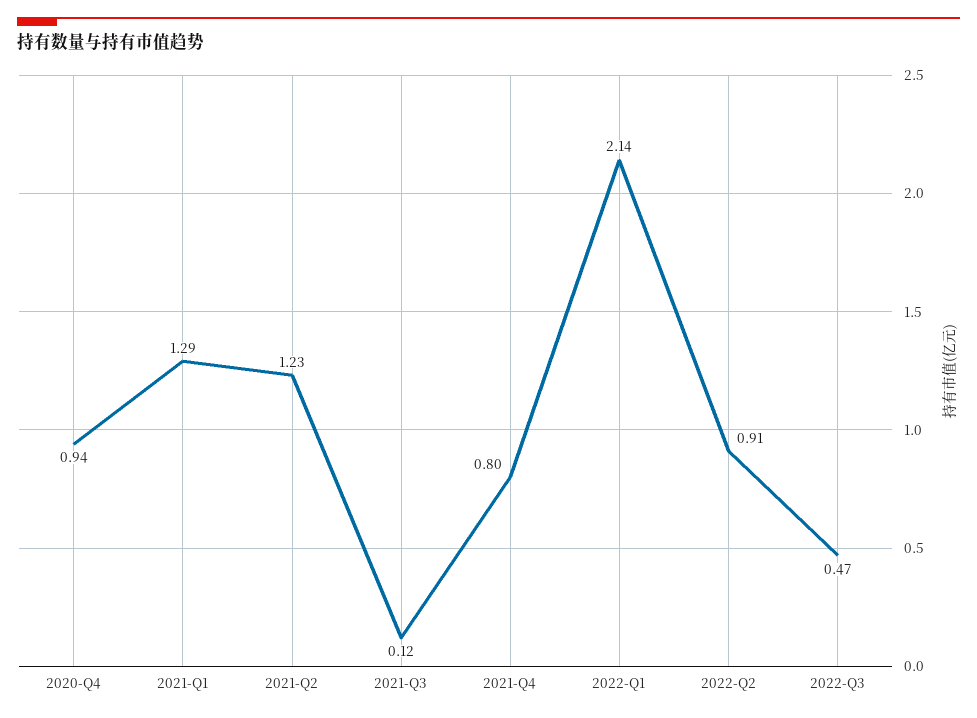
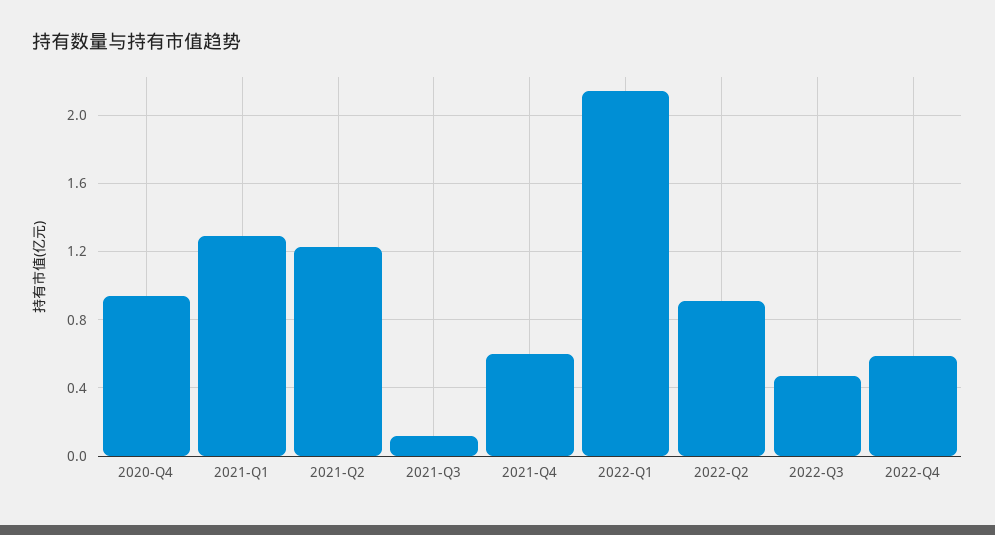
2021-Q4: 0.8 -> 0.6
2022-Q4: none -> 0.6

